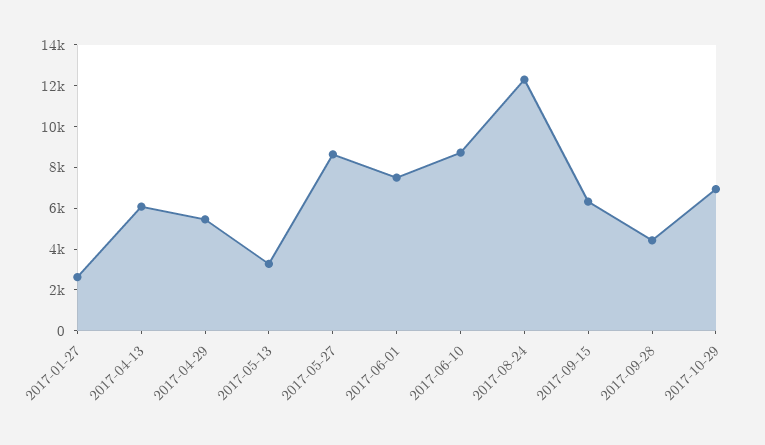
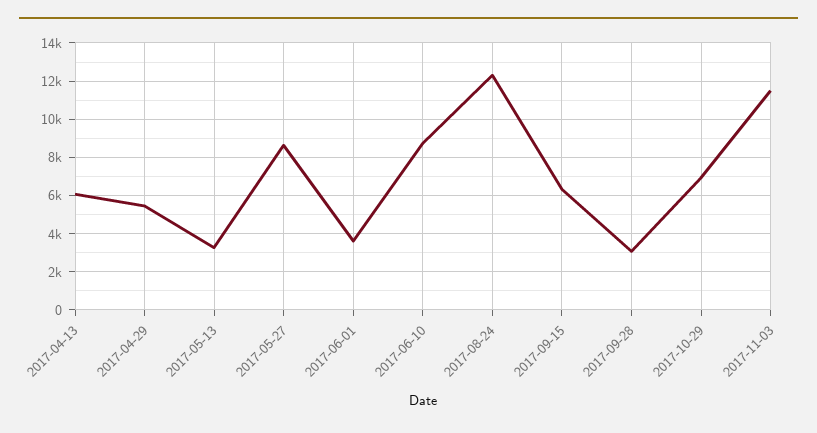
2017-01-27: 2500 -> none
2017-06-01: 7500 -> 3500
2017-09-28: 4500 -> 3000
2017-11-03: none -> 11500

